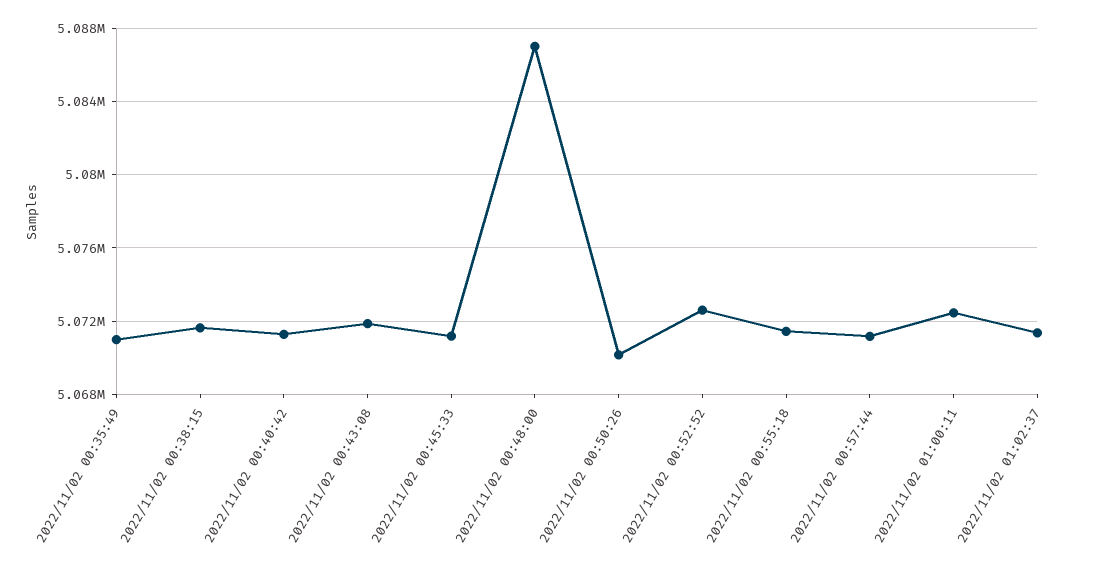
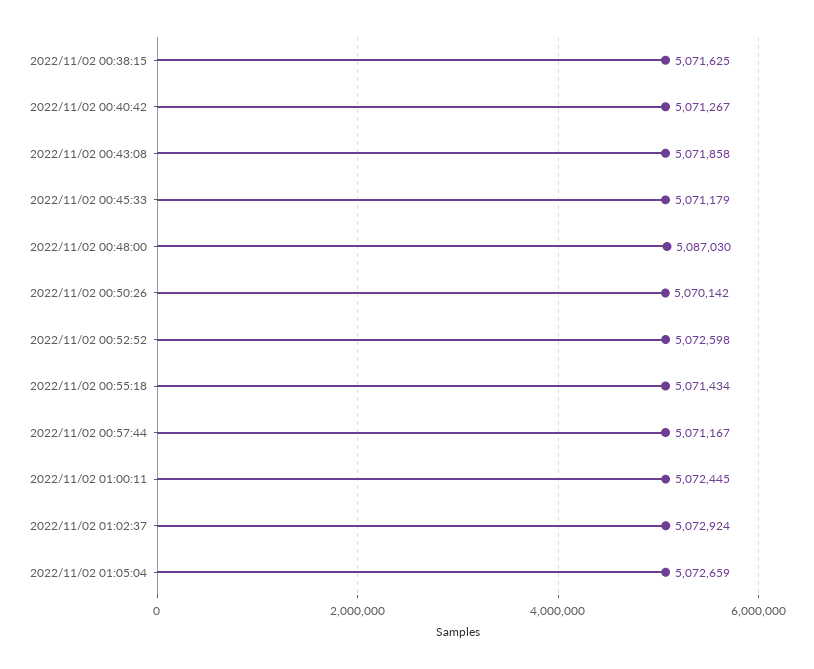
2022/11/02 00:35:49: 5071000 -> none
2022/11/02 01:02:37: 5071500 -> 5072924
2022/11/02 01:05:04: none -> 5072659

